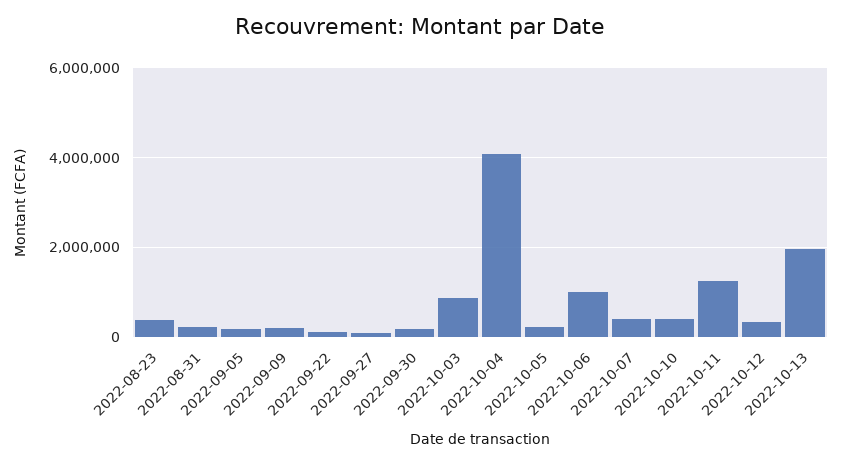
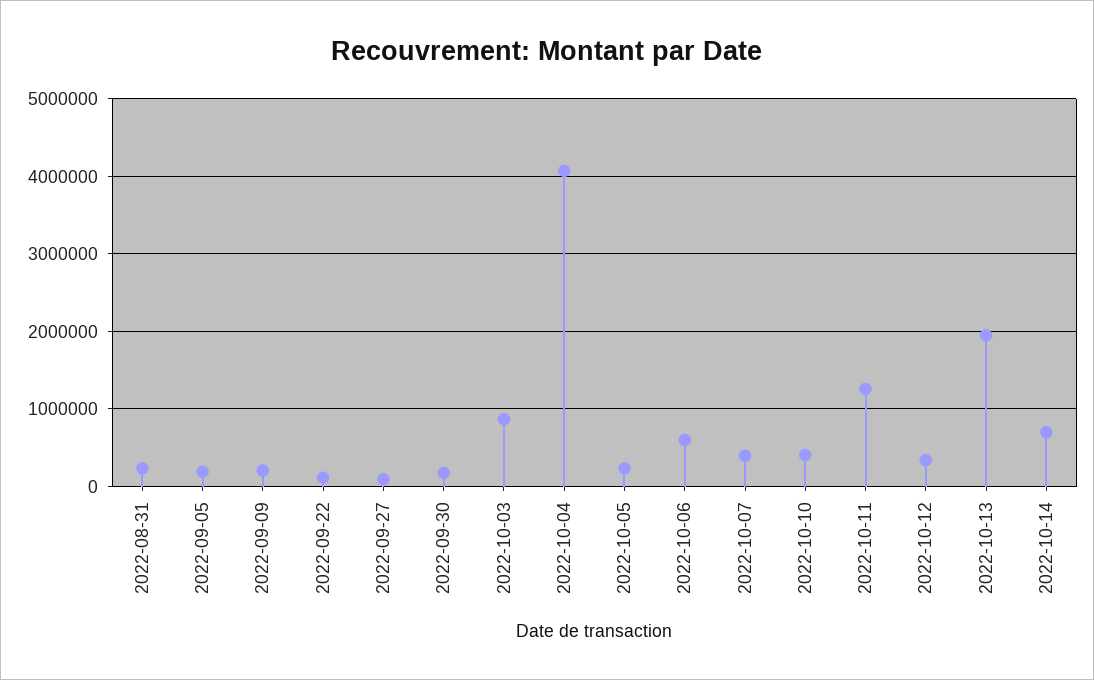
2022-08-23: 400000 -> none
2022-10-06: 1000000 -> 600000
2022-10-14: none -> 700000

